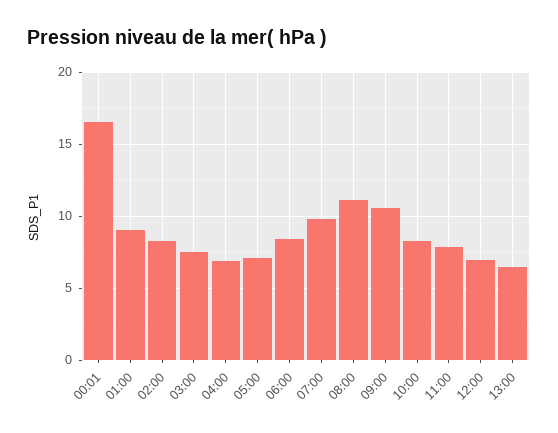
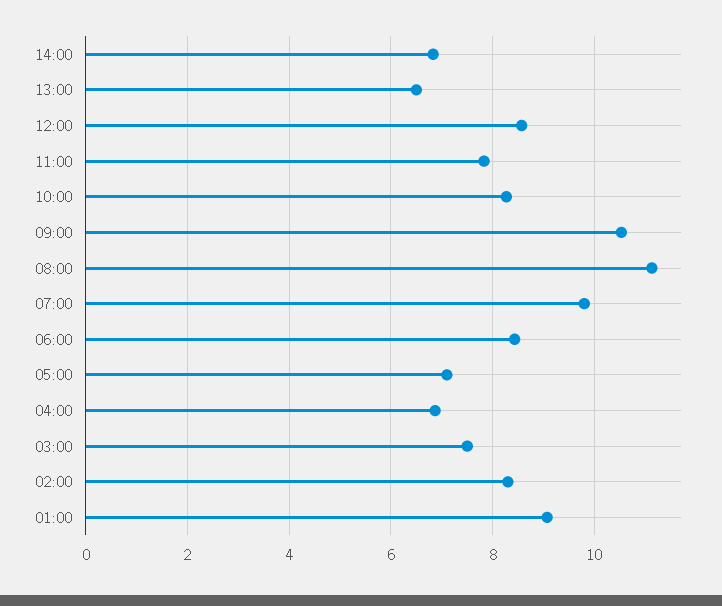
00:01: 16.5 -> none
12:00: 7 -> 8.6
14:00: none -> 6.8

